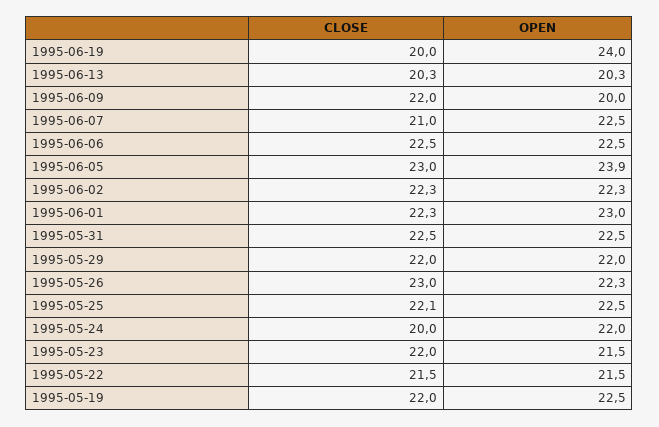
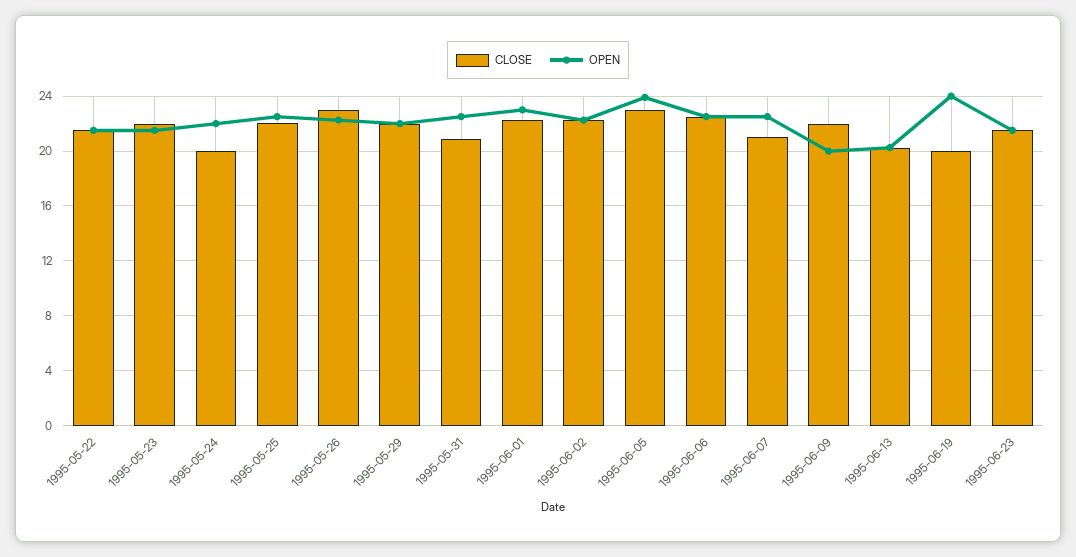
CLOSE, 1995-05-31: 22.5 -> 21
CLOSE, 1995-05-19: 22 -> none
OPEN, 1995-05-19: 22.5 -> none
CLOSE, 1995-06-23: none -> 21.5
OPEN, 1995-06-23: none -> 21.5

